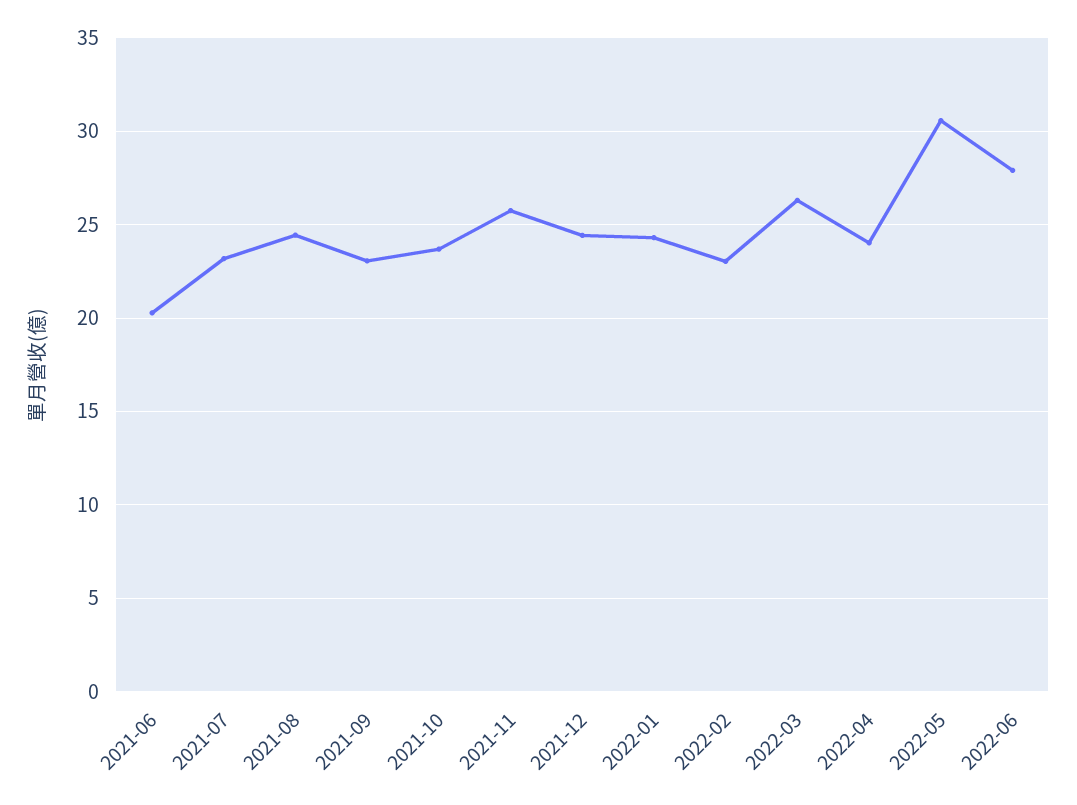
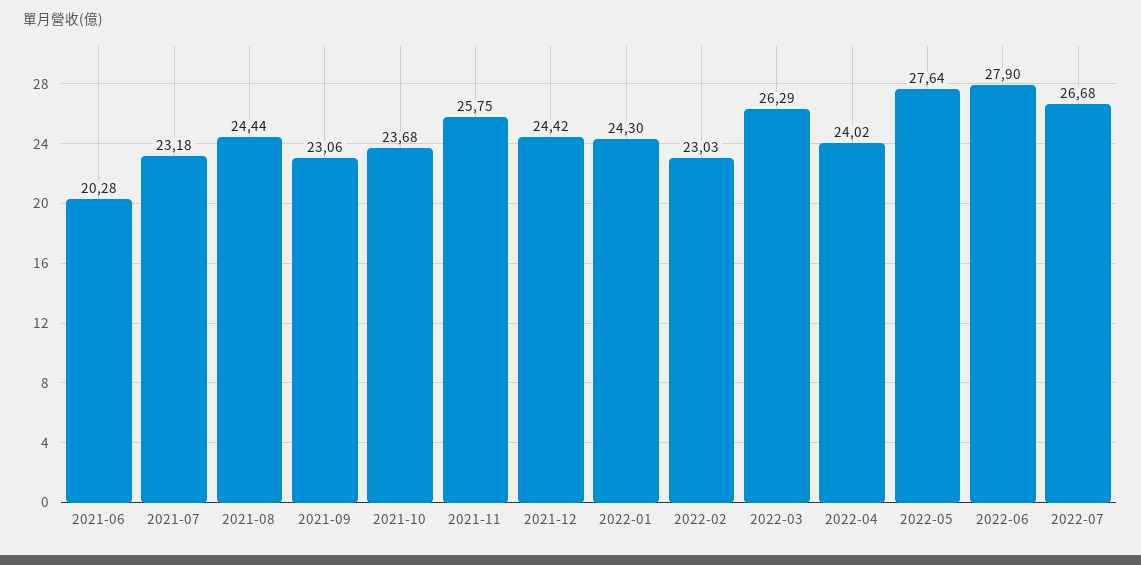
2022-05: 30.5 -> 27.64
2022-07: none -> 26.68

